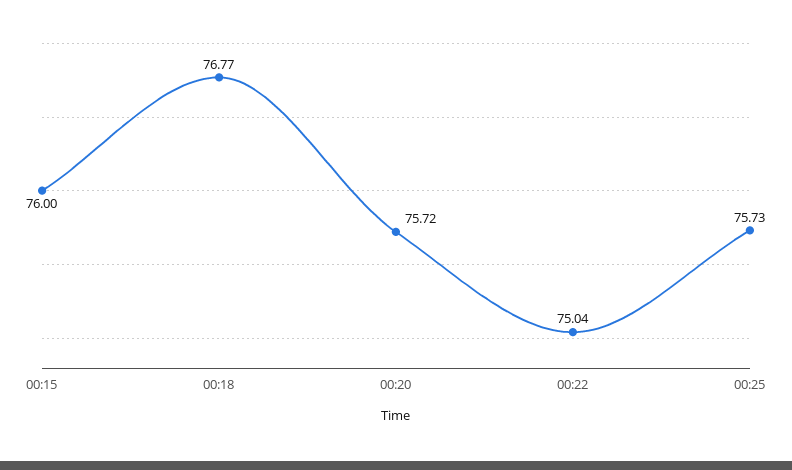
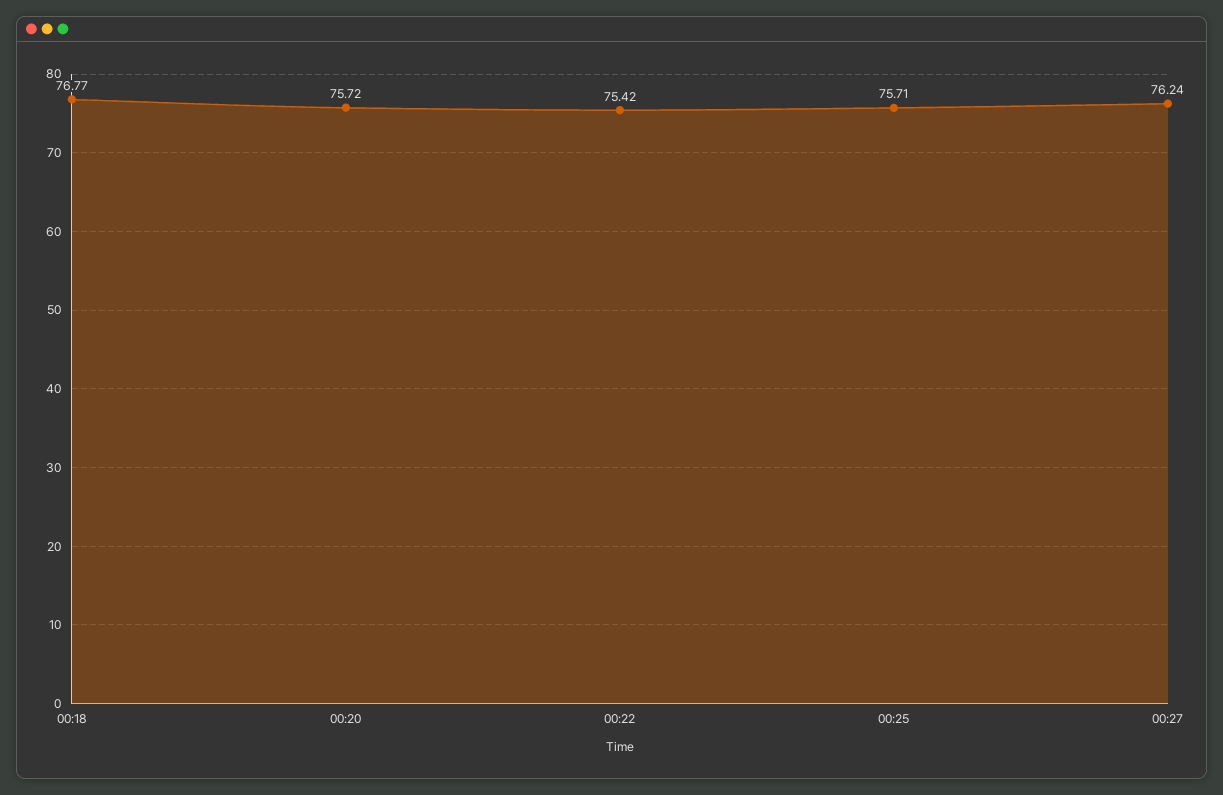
00:15: 76 -> none
00:22: 75.04 -> 75.42
00:25: 75.73 -> 75.71
00:27: none -> 76.24

